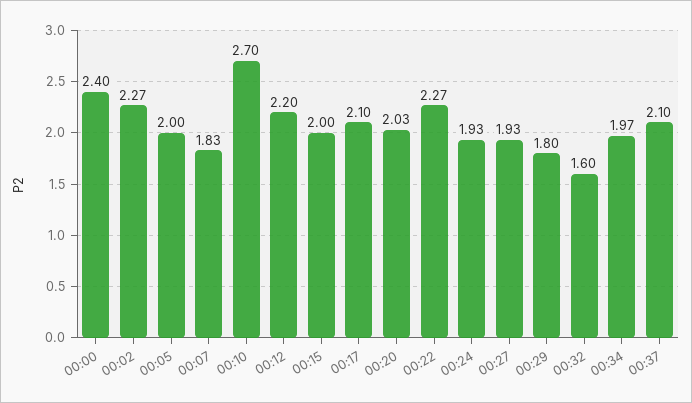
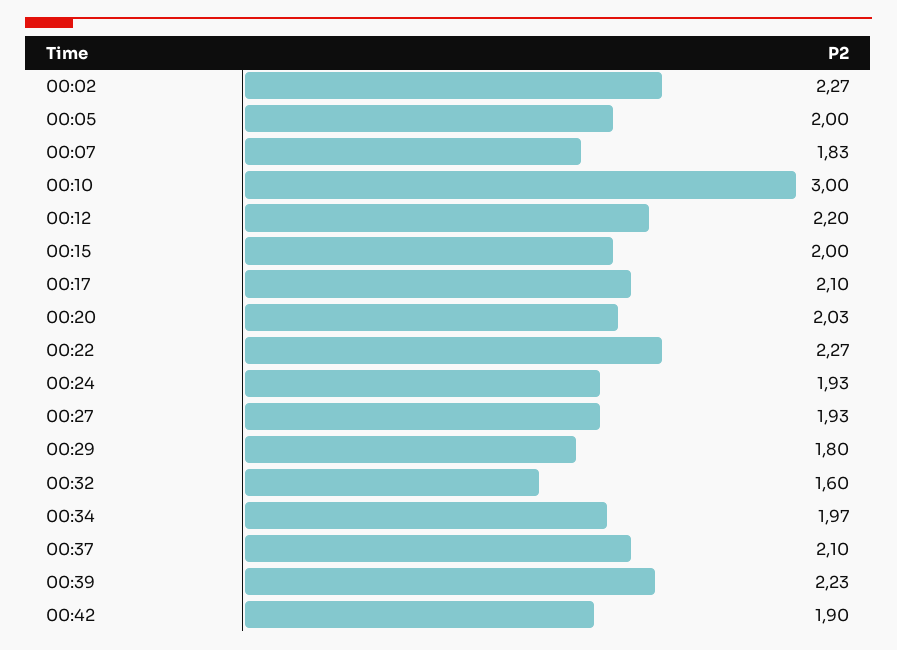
00:00: 2.4 -> none
00:10: 2.7 -> 3
00:39: none -> 2.23
00:42: none -> 1.9

